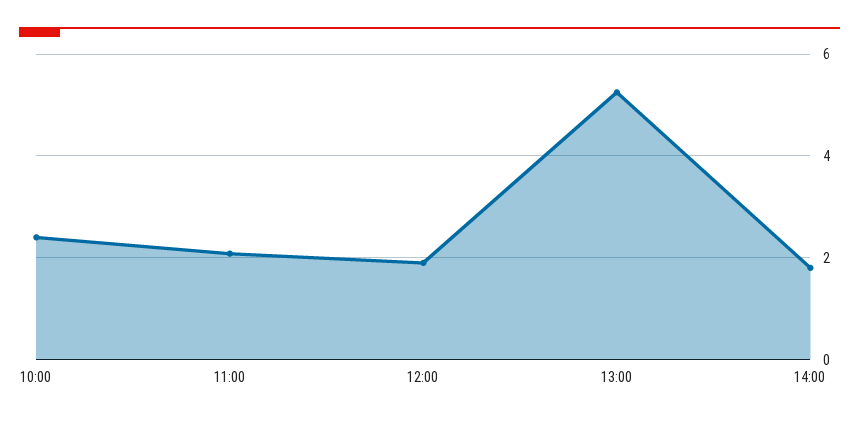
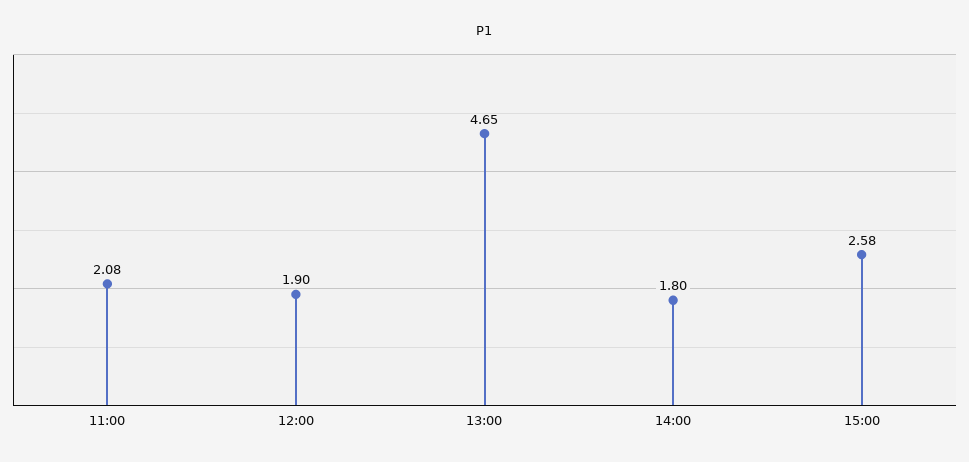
10:00: 2.4 -> none
13:00: 5.2 -> 4.65
15:00: none -> 2.58

